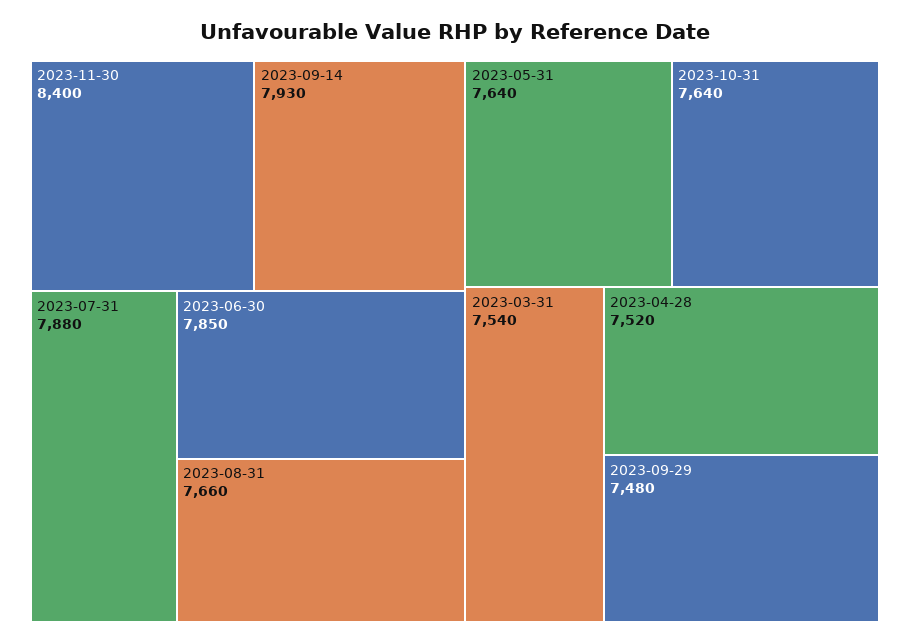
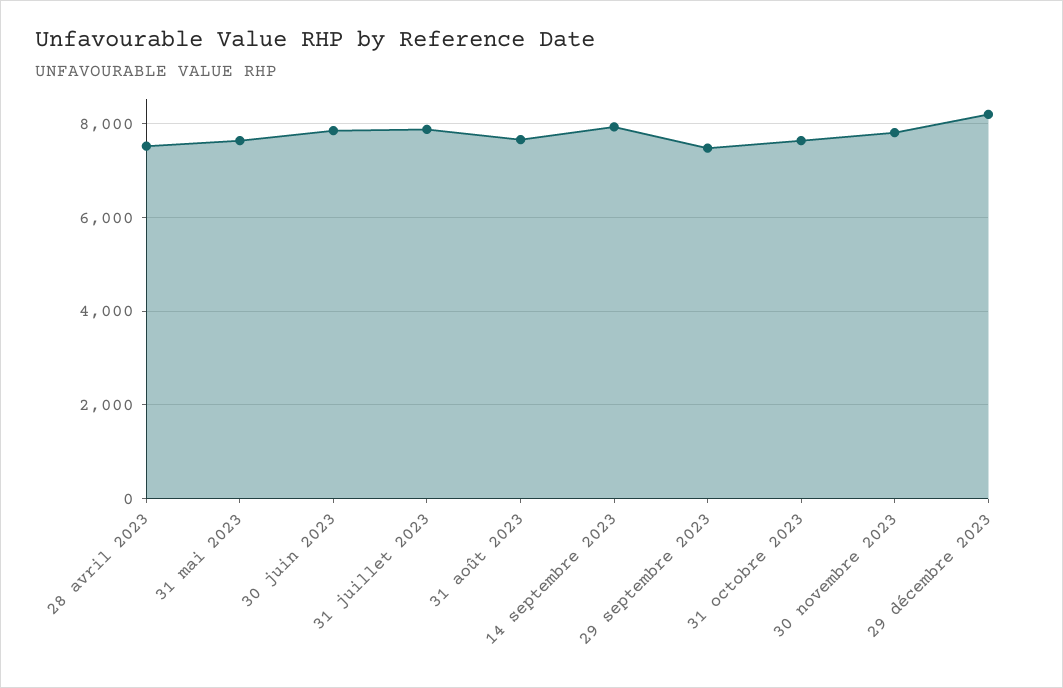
2023-11-30: 8400 -> 7800
2023-03-31: 7540 -> none
29 décembre 2023: none -> 8200

